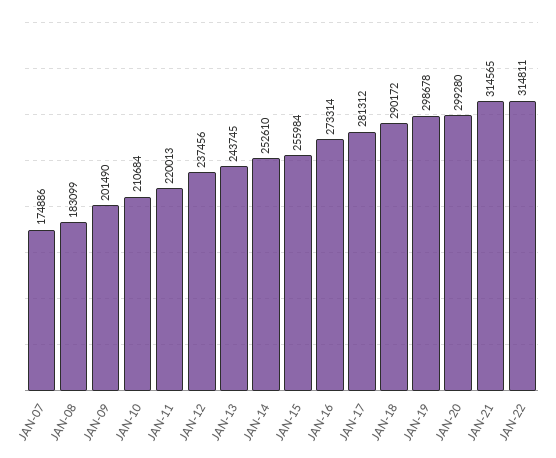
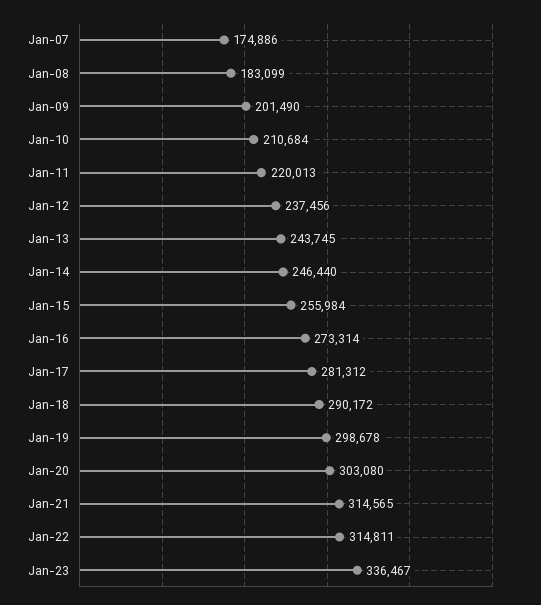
JAN-14: 252610 -> 246440
JAN-20: 299280 -> 303080
Jan-23: none -> 336467

